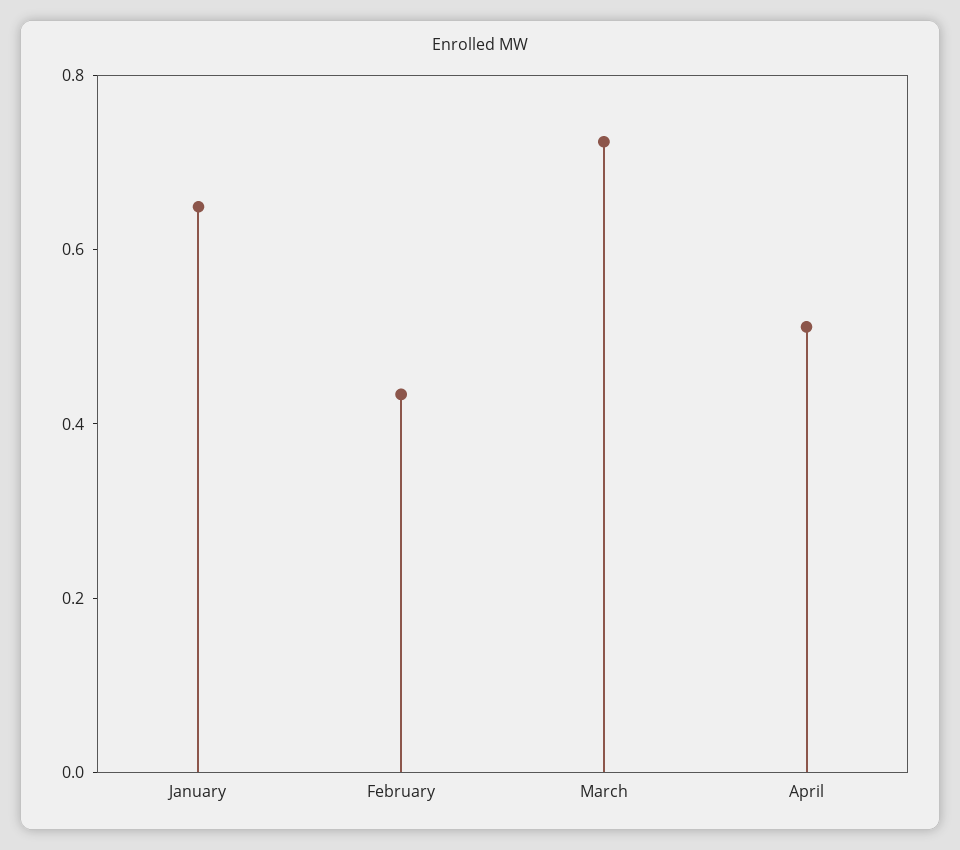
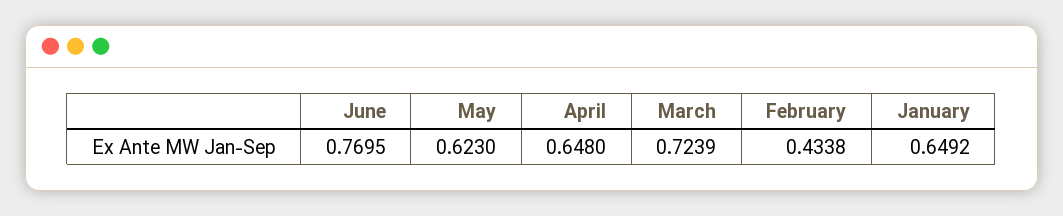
April: 0.5 -> 0.648
June: none -> 0.7695
May: none -> 0.623

